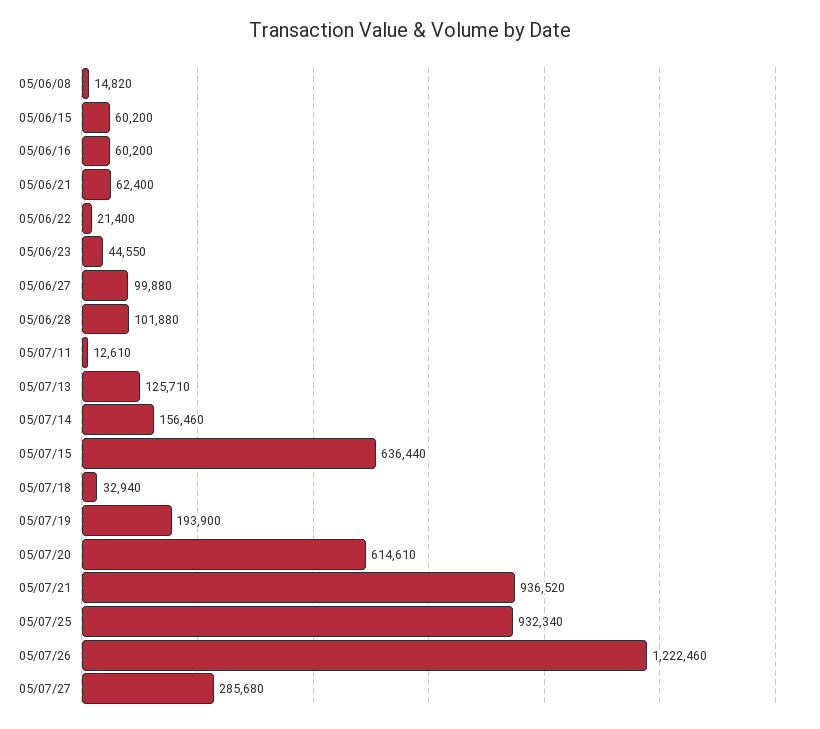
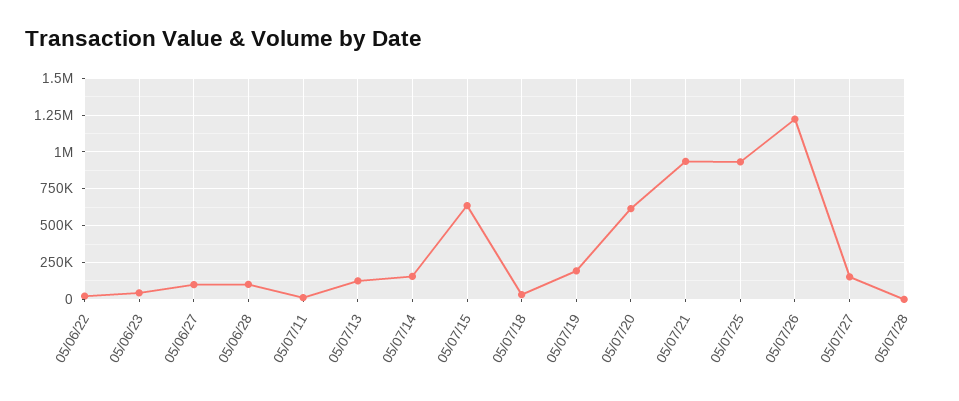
05/06/08: 14820 -> none
05/06/15: 60200 -> none
05/06/16: 60200 -> none
05/06/21: 62400 -> none
05/07/27: 285680 -> 150000
05/07/28: none -> 0

